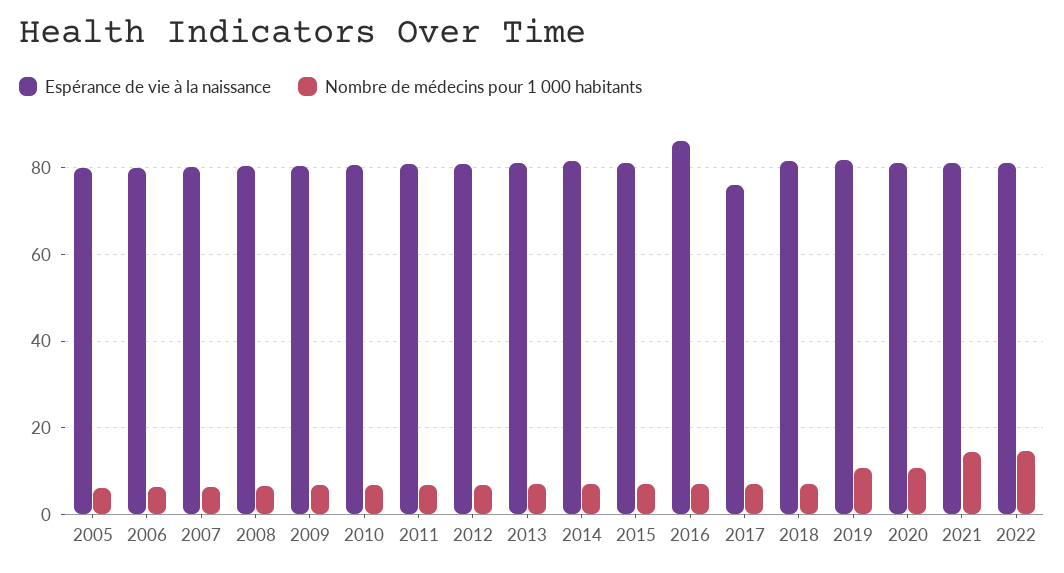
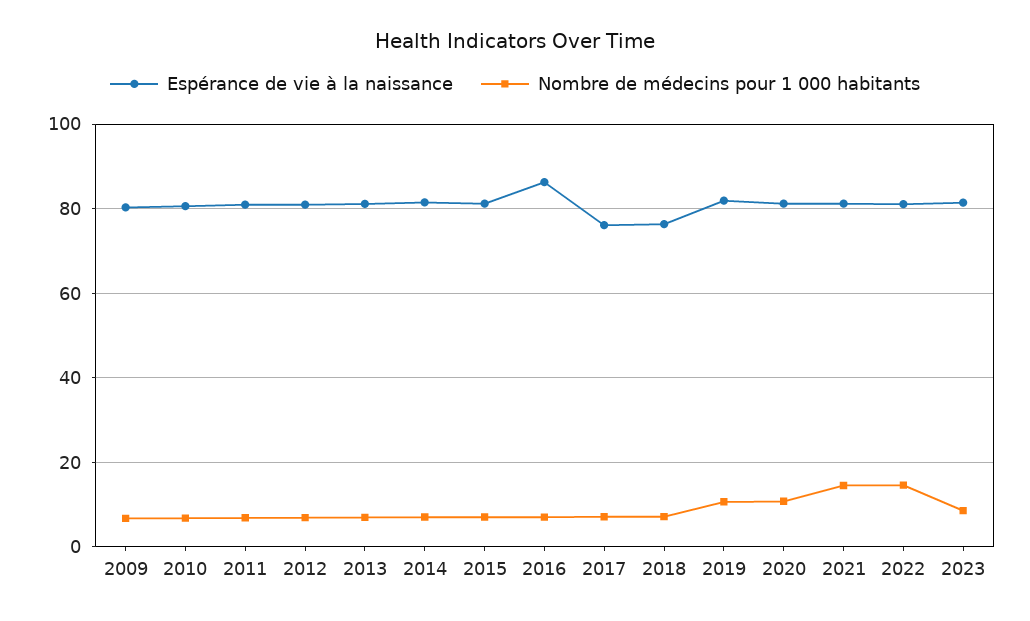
Espérance de vie à la naissance, 2005: 80 -> none
Nombre de médecins pour 1 000 habitants, 2005: 6 -> none
Espérance de vie à la naissance, 2006: 80 -> none
Nombre de médecins pour 1 000 habitants, 2006: 6 -> none
Espérance de vie à la naissance, 2007: 80 -> none
Nombre de médecins pour 1 000 habitants, 2007: 6 -> none
Espérance de vie à la naissance, 2008: 80 -> none
Nombre de médecins pour 1 000 habitants, 2008: 6 -> none
Espérance de vie à la naissance, 2018: 82 -> 76
Espérance de vie à la naissance, 2023: none -> 82
Nombre de médecins pour 1 000 habitants, 2023: none -> 8

